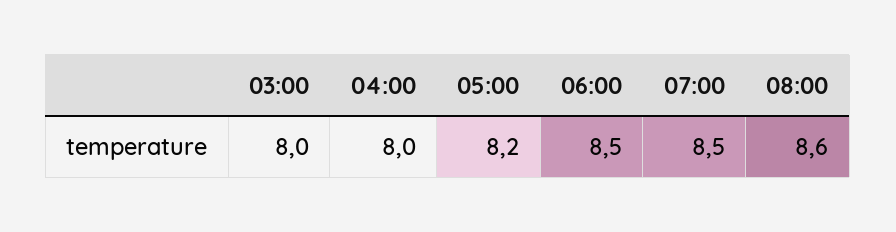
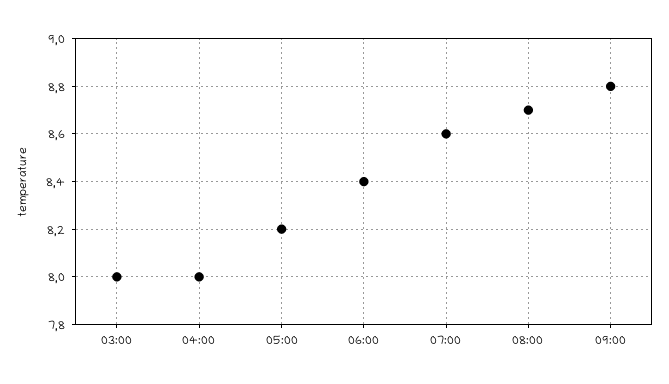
06:00: 8.5 -> 8.4
07:00: 8.5 -> 8.6
08:00: 8.6 -> 8.7
09:00: none -> 8.8

